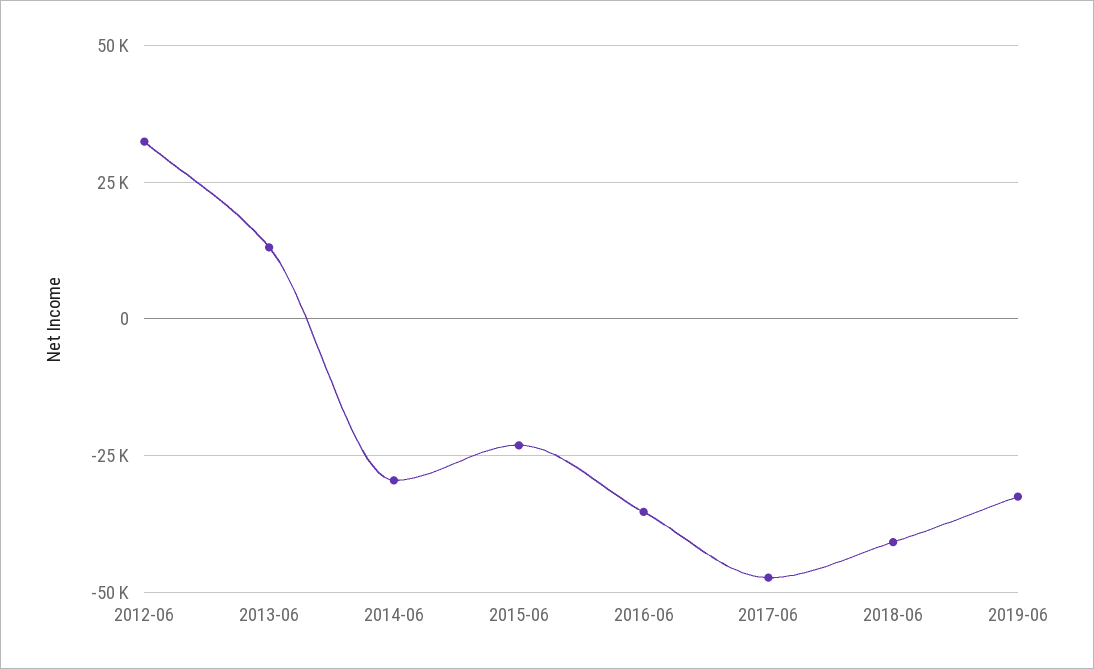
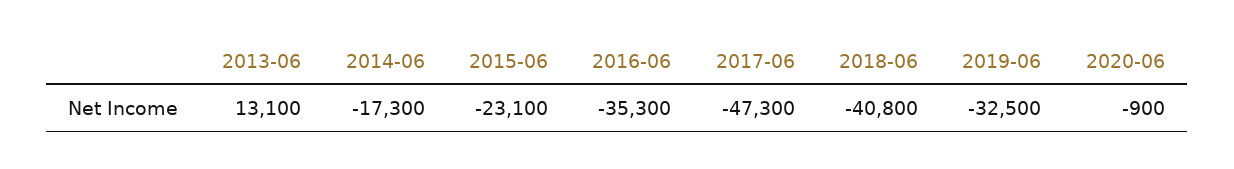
2012-06: 32500 -> none
2014-06: -30000 -> -17300
2020-06: none -> -900

